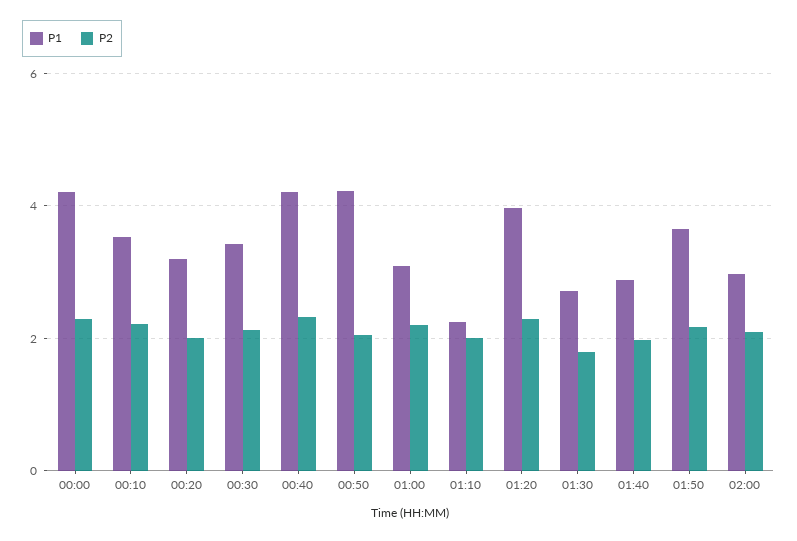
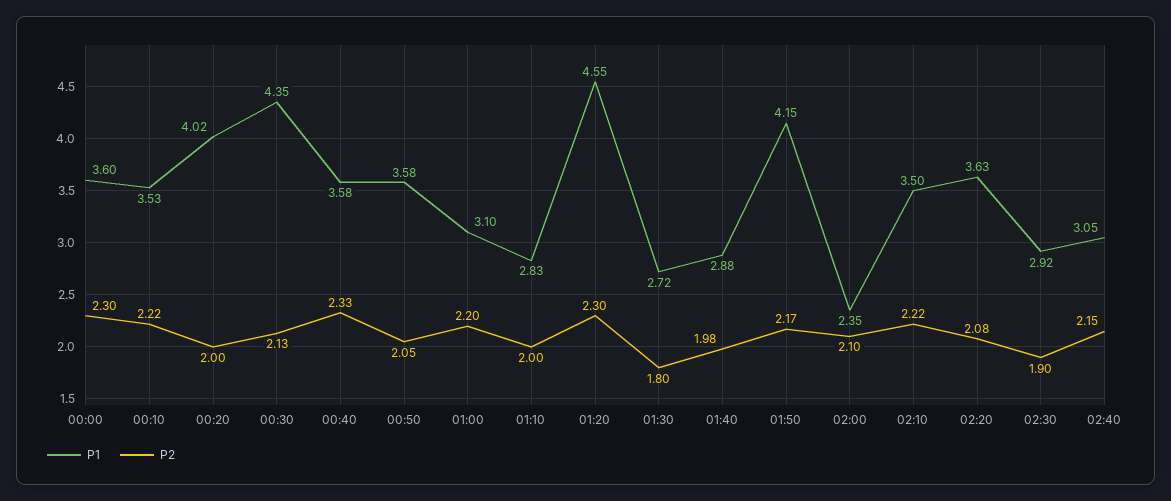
P1, 00:00: 4.2 -> 3.6
P1, 00:20: 3.2 -> 4.02
P1, 00:30: 3.4 -> 4.35
P1, 00:40: 4.2 -> 3.58
P1, 00:50: 4.2 -> 3.58
P1, 01:10: 2.2 -> 2.83
P1, 01:20: 4 -> 4.55
P1, 01:50: 3.6 -> 4.15
P1, 02:00: 3 -> 2.35
P1, 02:10: none -> 3.5
P2, 02:10: none -> 2.22
P1, 02:20: none -> 3.63
P2, 02:20: none -> 2.08
P1, 02:30: none -> 2.92
P2, 02:30: none -> 1.9
P1, 02:40: none -> 3.05
P2, 02:40: none -> 2.15

